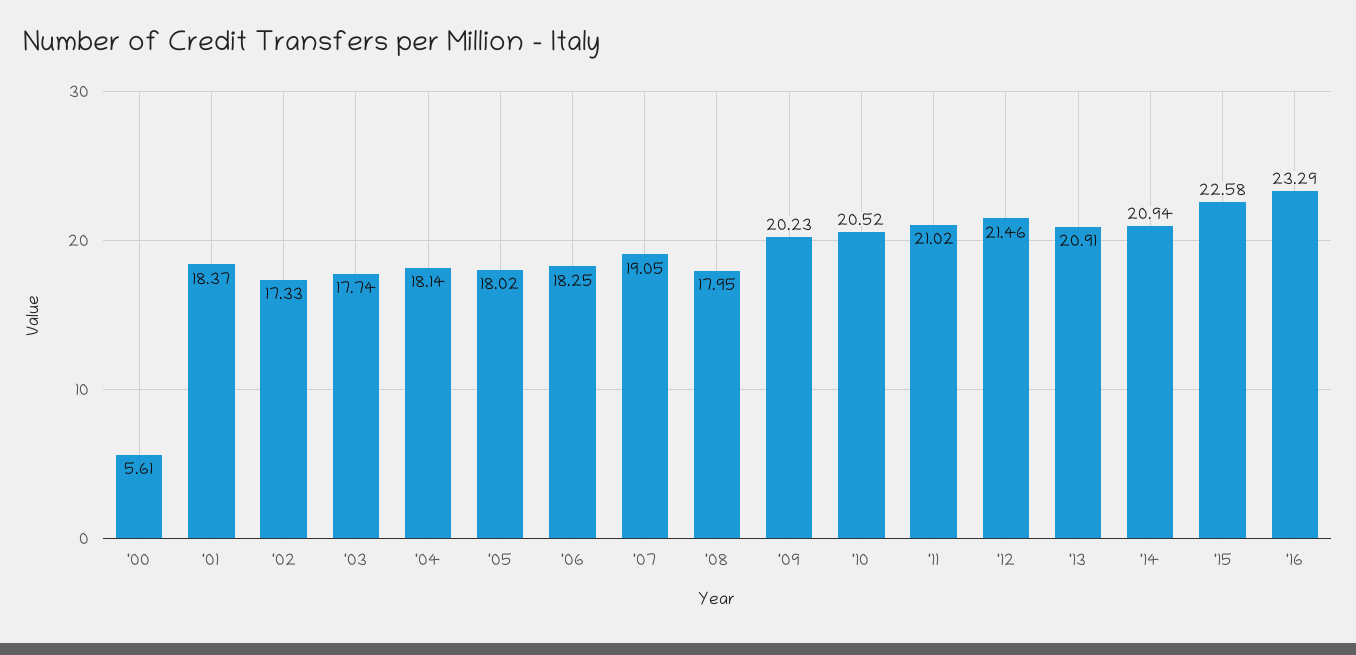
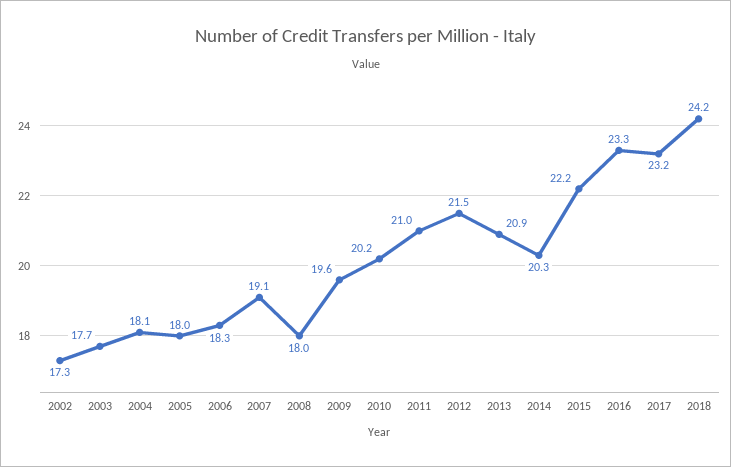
'00: 5.61 -> none
'01: 18.37 -> none
'09: 20.23 -> 19.6
'10: 20.52 -> 20.2
'14: 20.94 -> 20.3
'15: 22.58 -> 22.2
2017: none -> 23.2
2018: none -> 24.2

